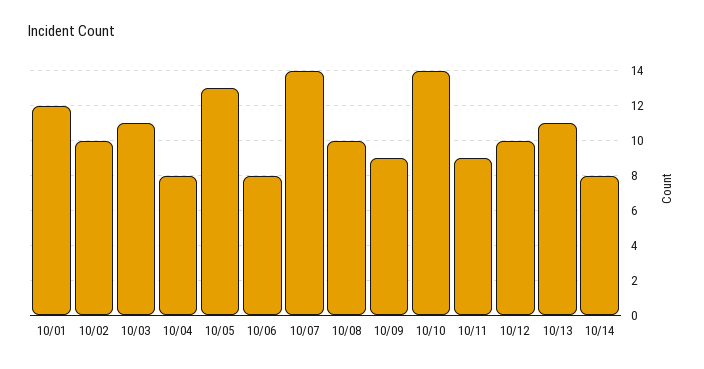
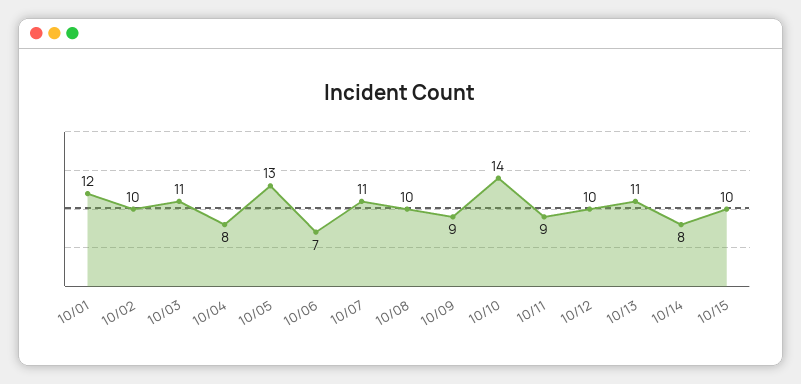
10/06: 8 -> 7
10/07: 14 -> 11
10/15: none -> 10

